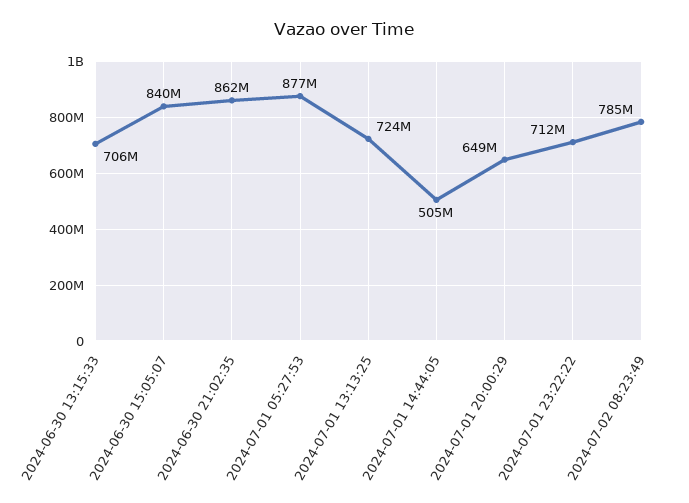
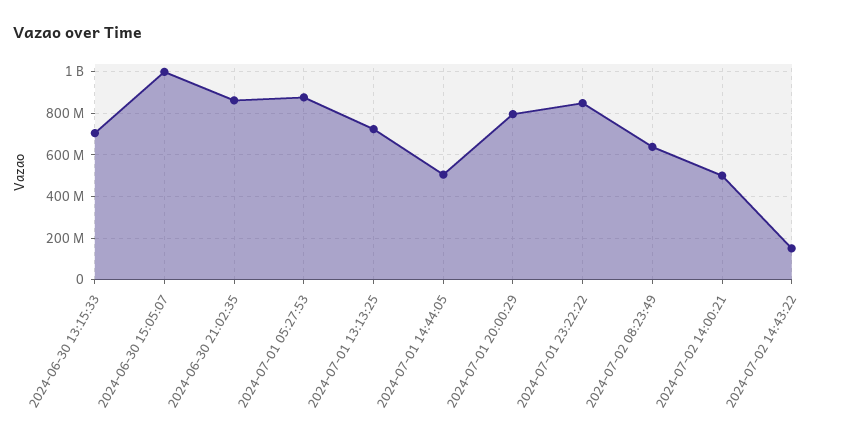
2024-06-30 15:05:07: 840000000 -> 1000000000
2024-07-01 20:00:29: 649000000 -> 800000000
2024-07-01 23:22:22: 712000000 -> 850000000
2024-07-02 08:23:49: 785000000 -> 650000000
2024-07-02 14:00:21: none -> 500000000
2024-07-02 14:43:22: none -> 150000000

